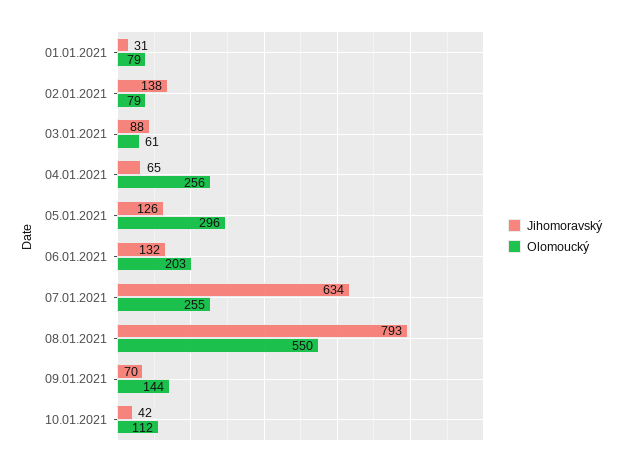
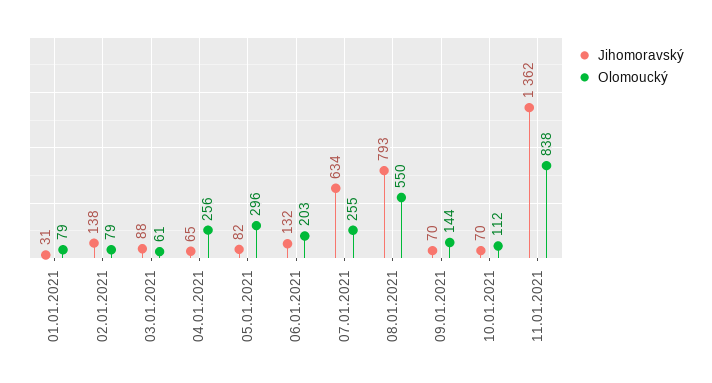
Jihomoravský, 05.01.2021: 126 -> 82
Jihomoravský, 10.01.2021: 42 -> 70
Jihomoravský, 11.01.2021: none -> 1362
Olomoucký, 11.01.2021: none -> 838

